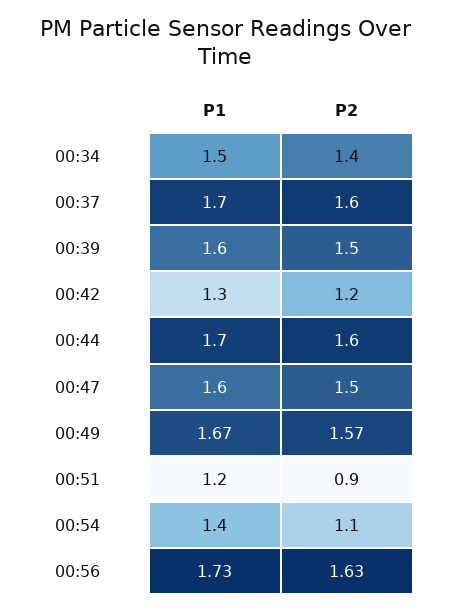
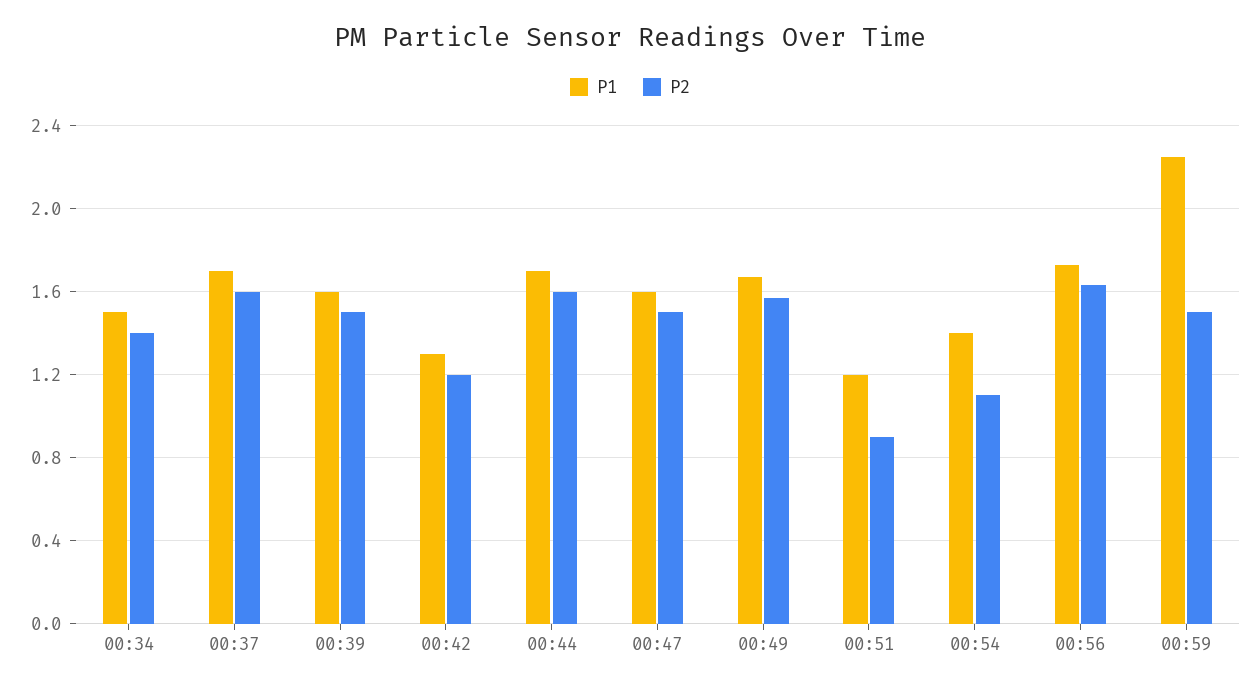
P1, 00:59: none -> 2.25
P2, 00:59: none -> 1.5

